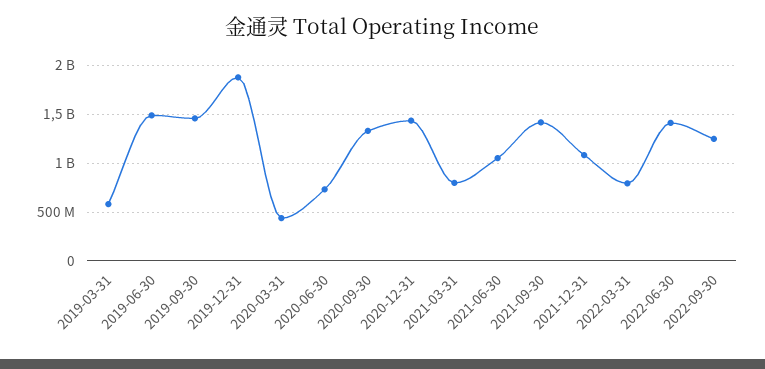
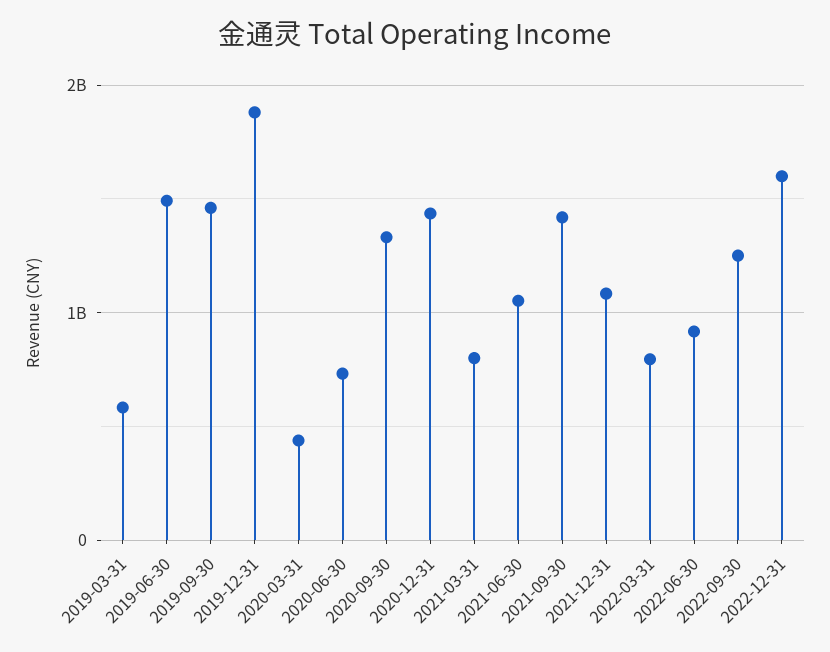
2022-06-30: 1400000000 -> 900000000
2022-12-31: none -> 1600000000

